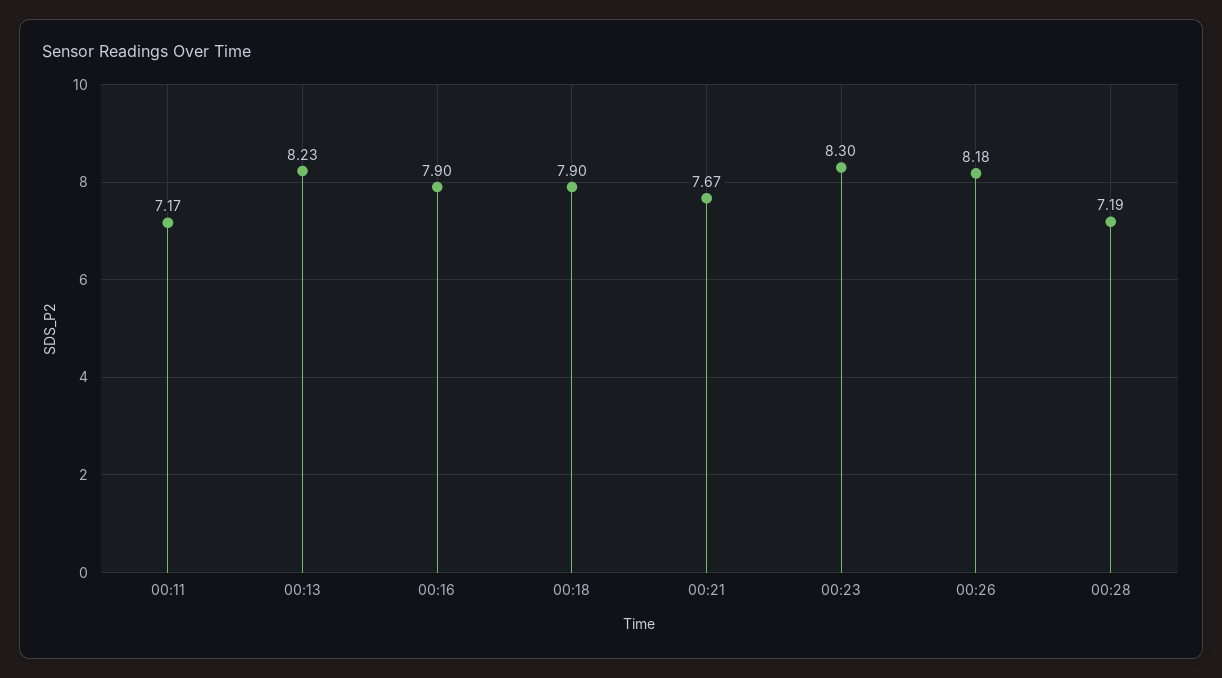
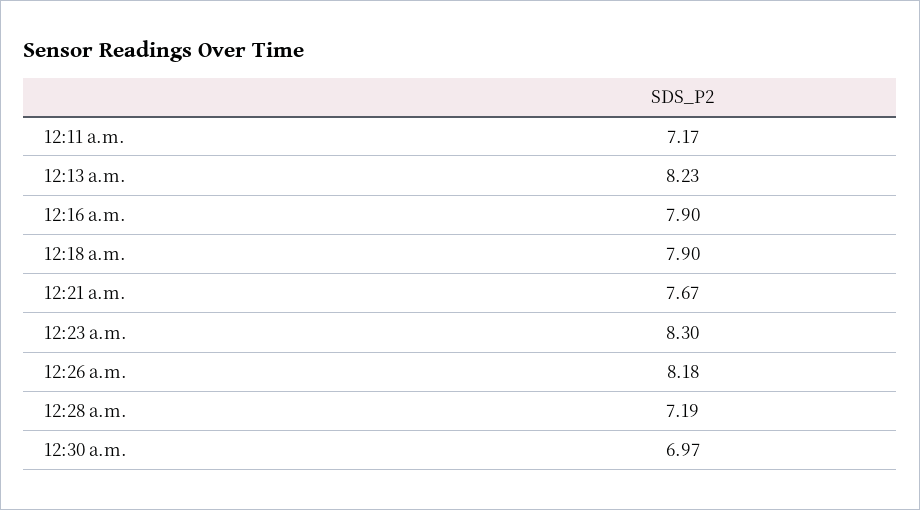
12:30 a.m.: none -> 6.97

